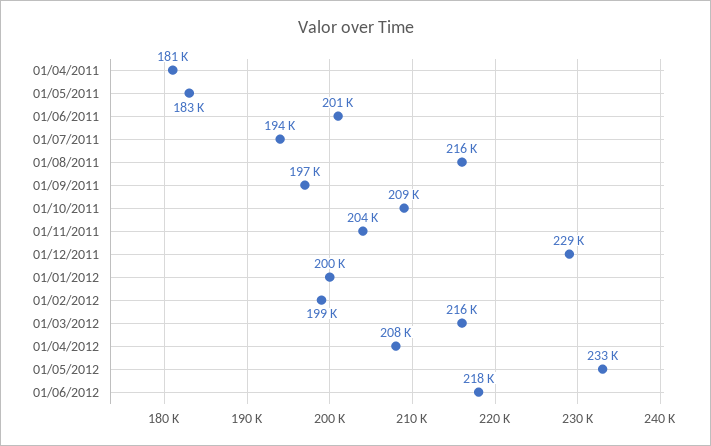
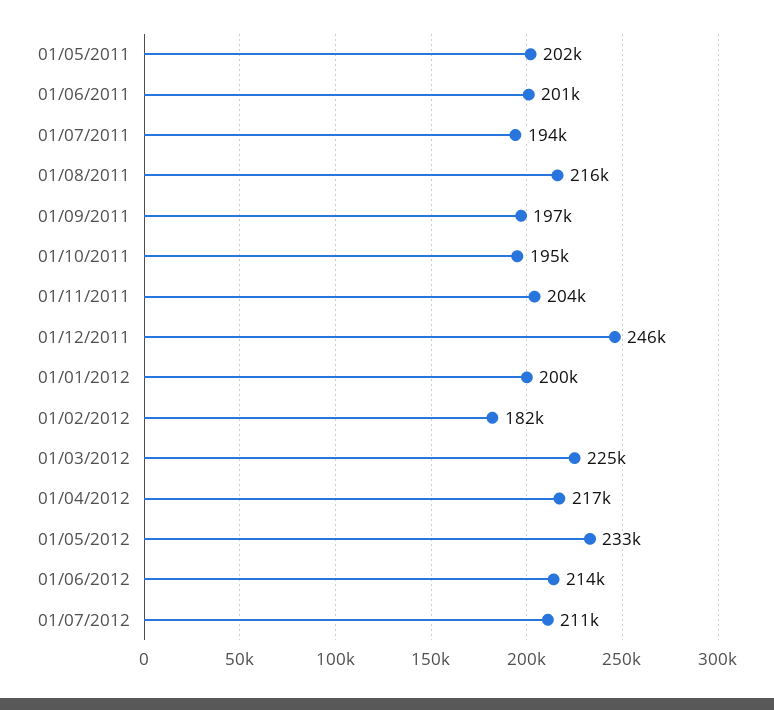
01/04/2011: 181000 -> none
01/05/2011: 183000 -> 202000
01/10/2011: 209000 -> 195000
01/12/2011: 229000 -> 246000
01/02/2012: 199000 -> 182000
01/03/2012: 216000 -> 225000
01/04/2012: 208000 -> 217000
01/06/2012: 218000 -> 214000
01/07/2012: none -> 211000

